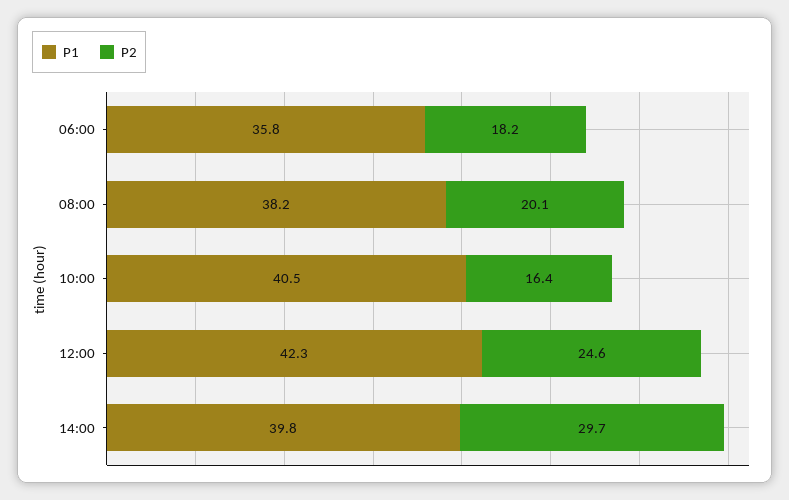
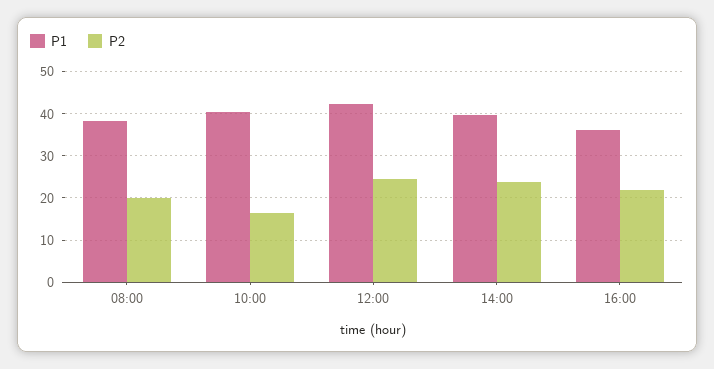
P1, 06:00: 35.8 -> none
P2, 06:00: 18.2 -> none
P2, 14:00: 29.7 -> 24
P1, 16:00: none -> 36
P2, 16:00: none -> 22

